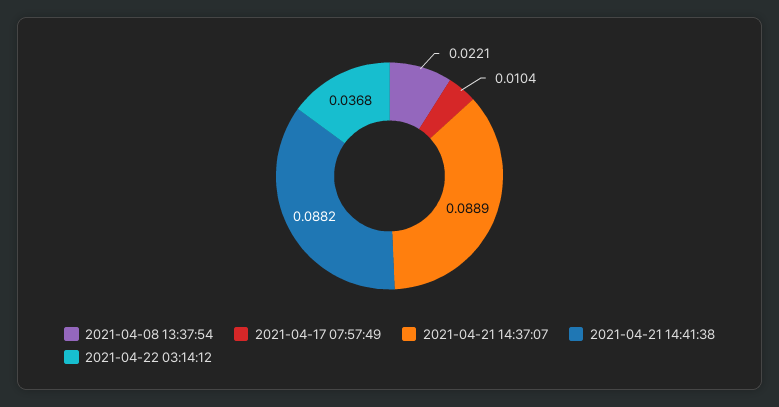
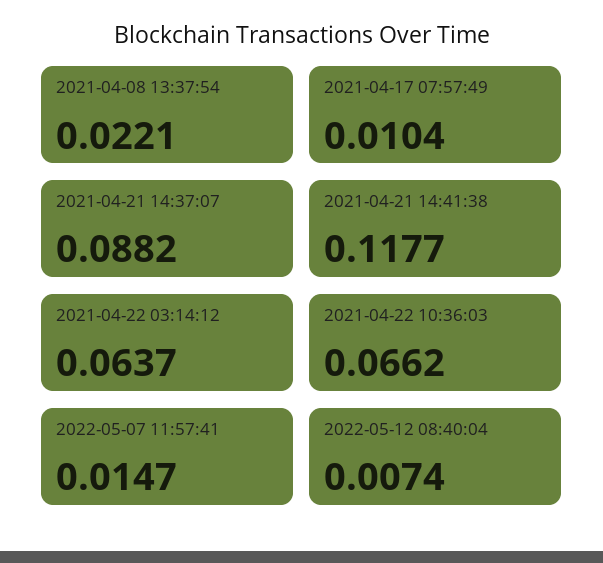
2021-04-21 14:37:07: 0.0889 -> 0.0882
2021-04-21 14:41:38: 0.0882 -> 0.1177
2021-04-22 03:14:12: 0.0368 -> 0.0637
2021-04-22 10:36:03: none -> 0.0662
2022-05-07 11:57:41: none -> 0.0147
2022-05-12 08:40:04: none -> 0.0074

